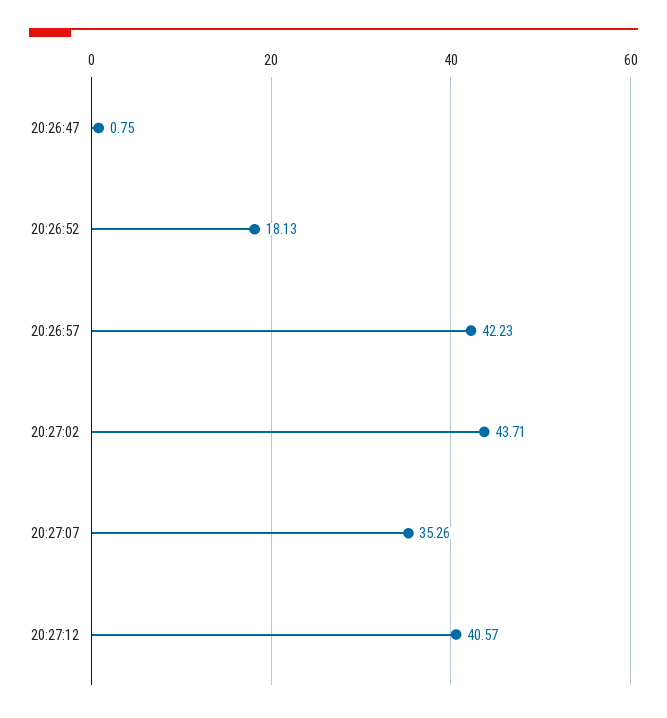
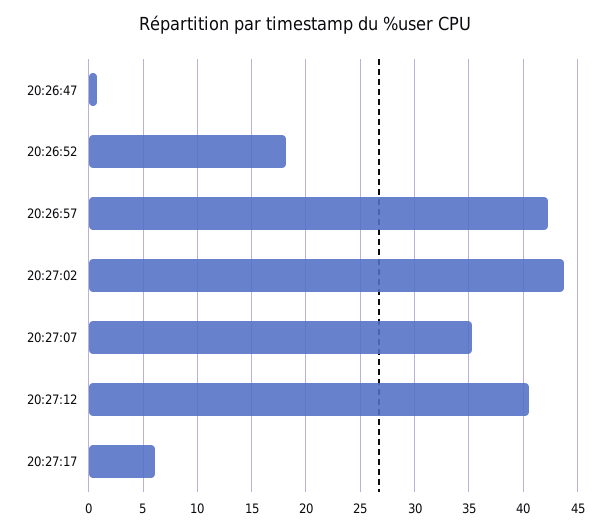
20:27:17: none -> 6

